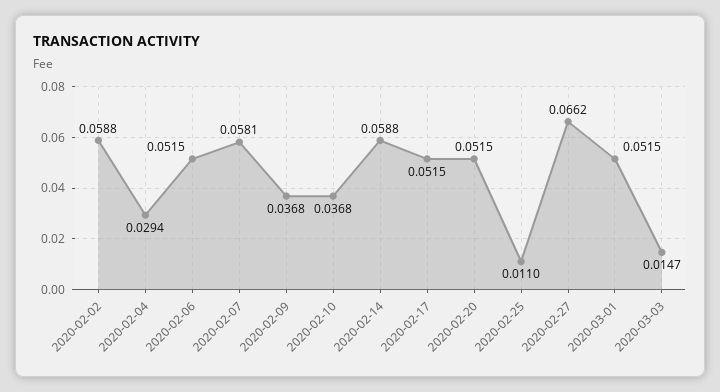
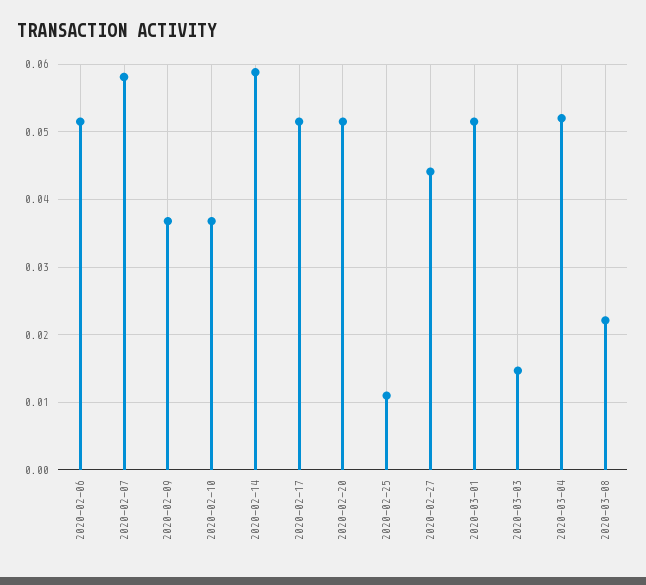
2020-02-02: 0.0588 -> none
2020-02-04: 0.0294 -> none
2020-02-27: 0.0662 -> 0.044
2020-03-04: none -> 0.052
2020-03-08: none -> 0.022

